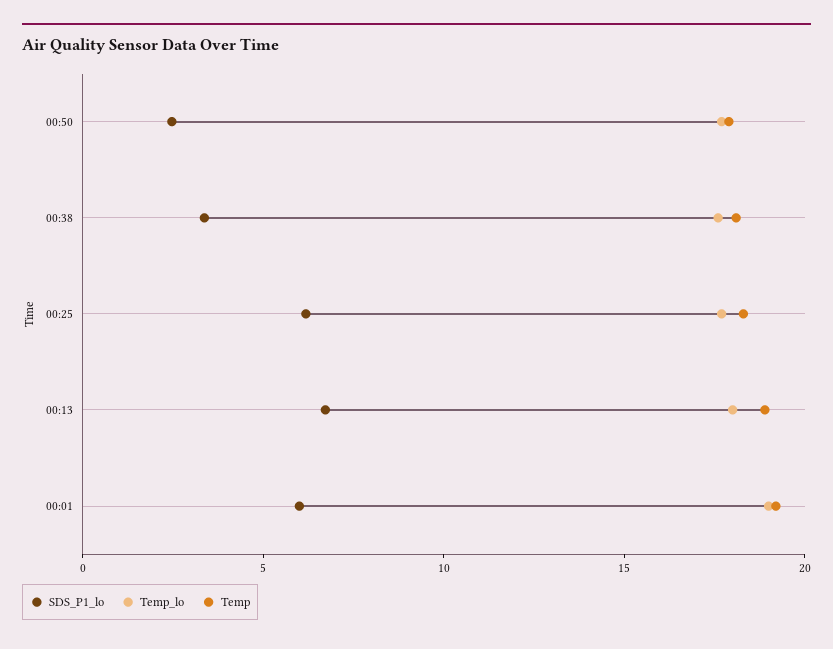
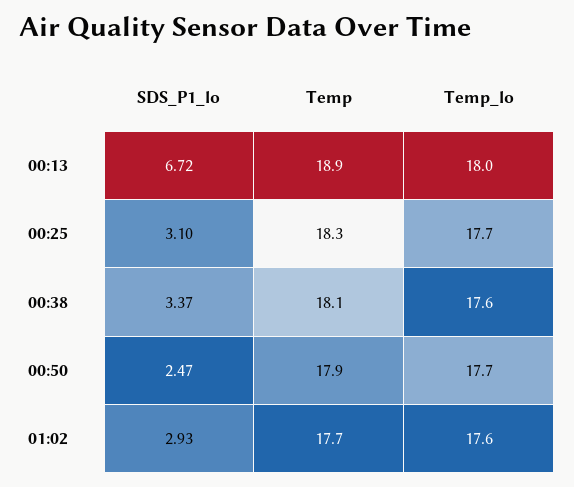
SDS_P1_lo, 00:25: 6 -> 3.1
SDS_P1_lo, 00:01: 6 -> none
Temp_lo, 00:01: 19 -> none
Temp, 00:01: 19 -> none
SDS_P1_lo, 01:02: none -> 2.93
Temp, 01:02: none -> 17.7
Temp_lo, 01:02: none -> 17.6

